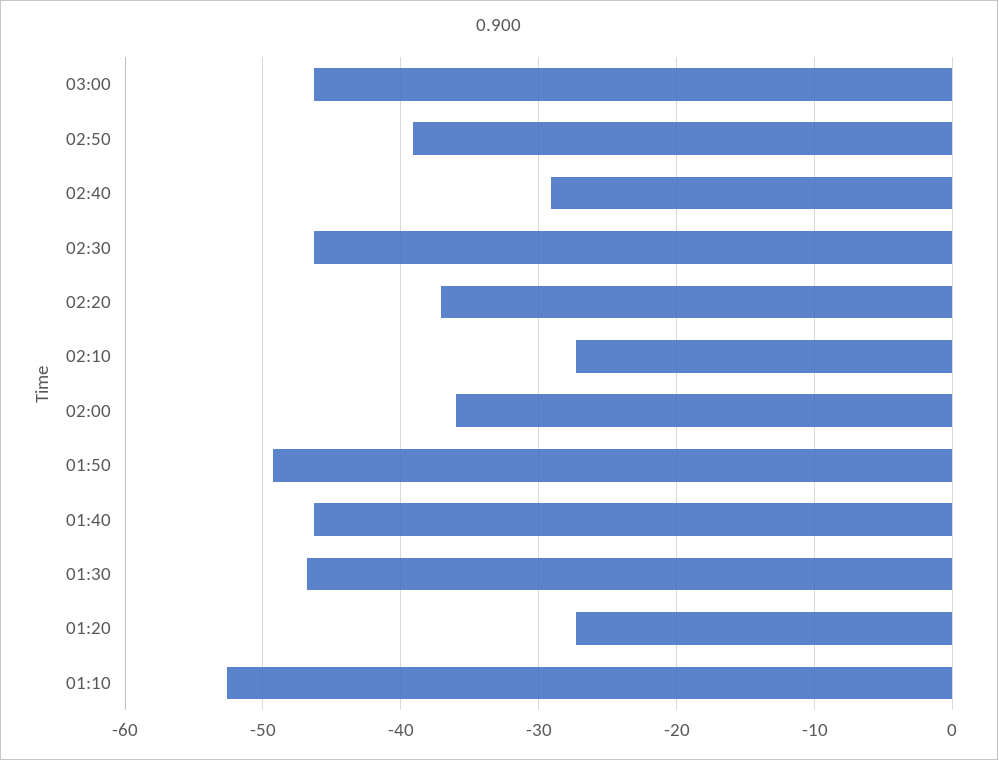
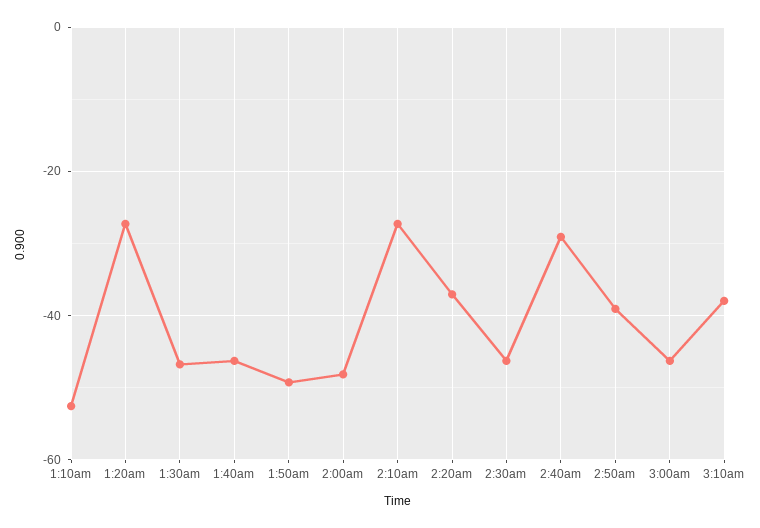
02:00: -36 -> -48
3:10am: none -> -38

